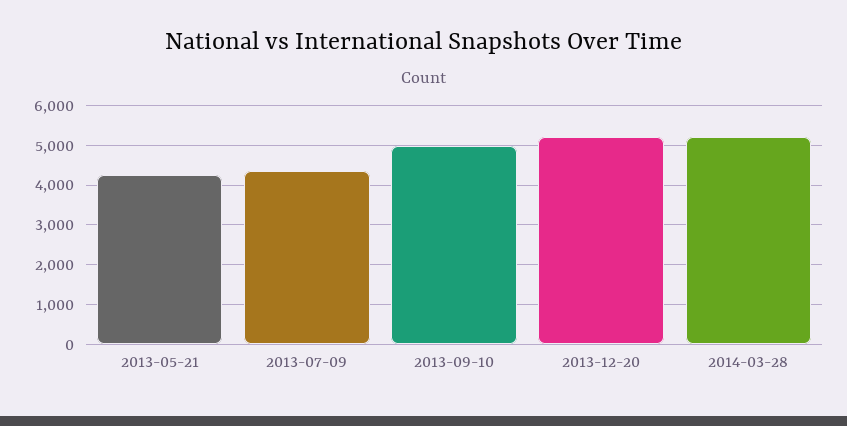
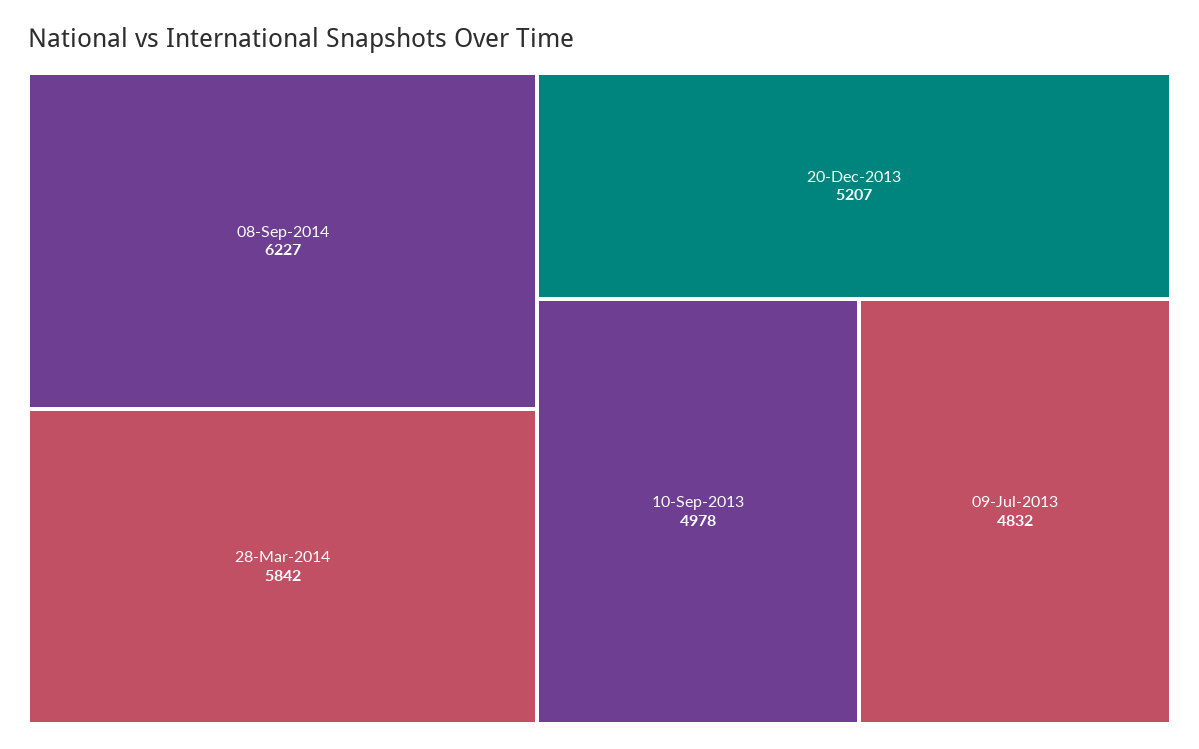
2013-05-21: 4200 -> none
2013-07-09: 4400 -> 4832
2014-03-28: 5200 -> 5842
08-Sep-2014: none -> 6227

